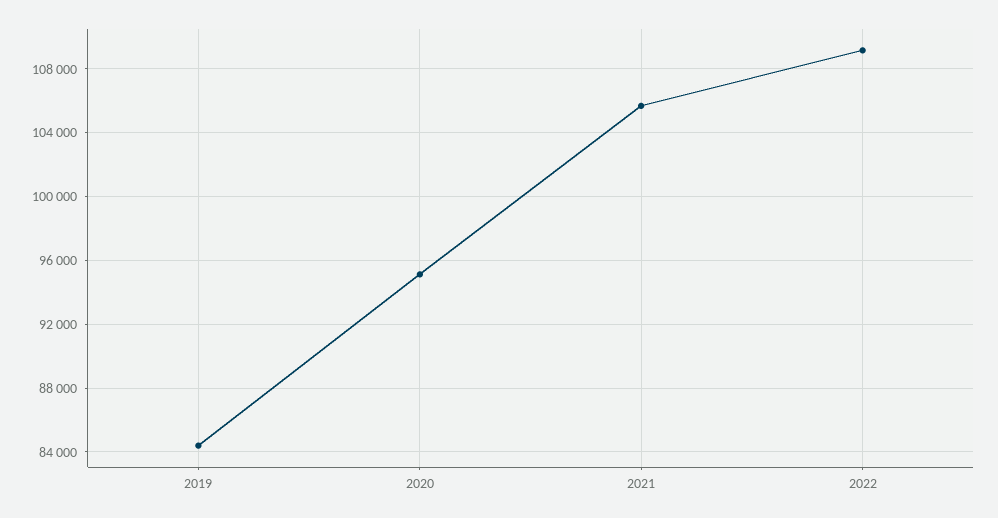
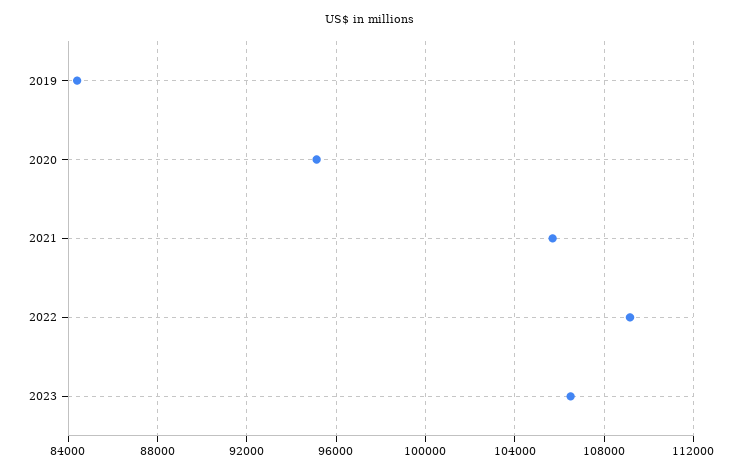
2023: none -> 106500

